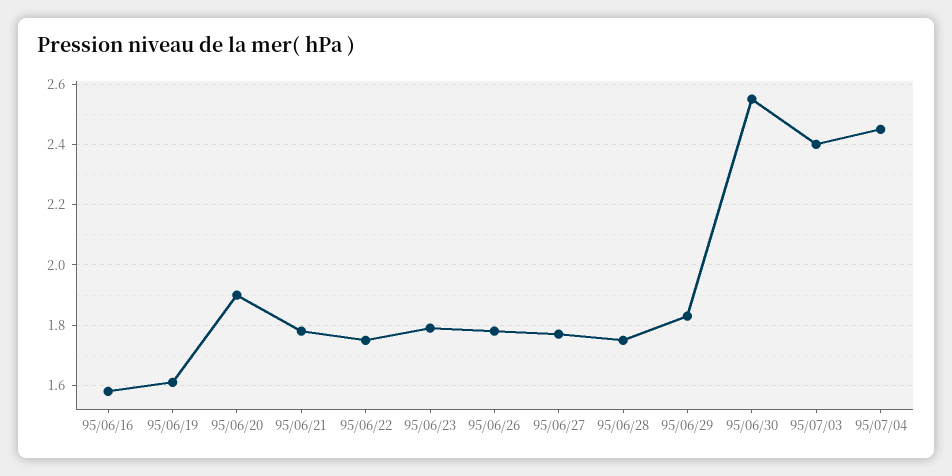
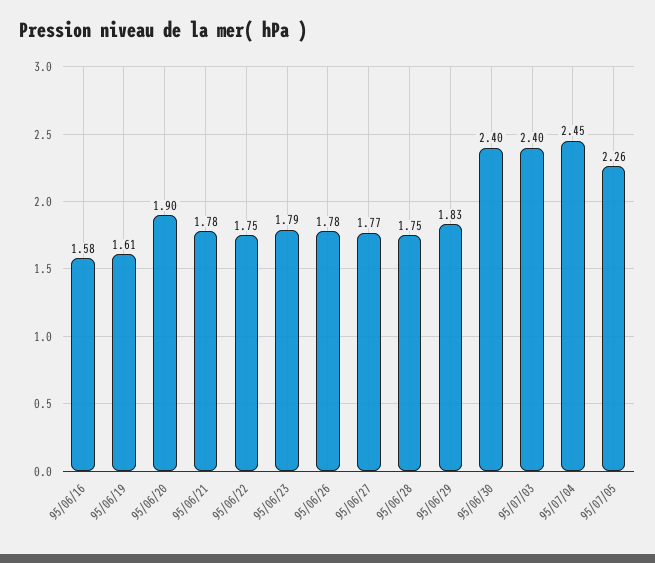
95/06/30: 2.55 -> 2.4
95/07/05: none -> 2.26

